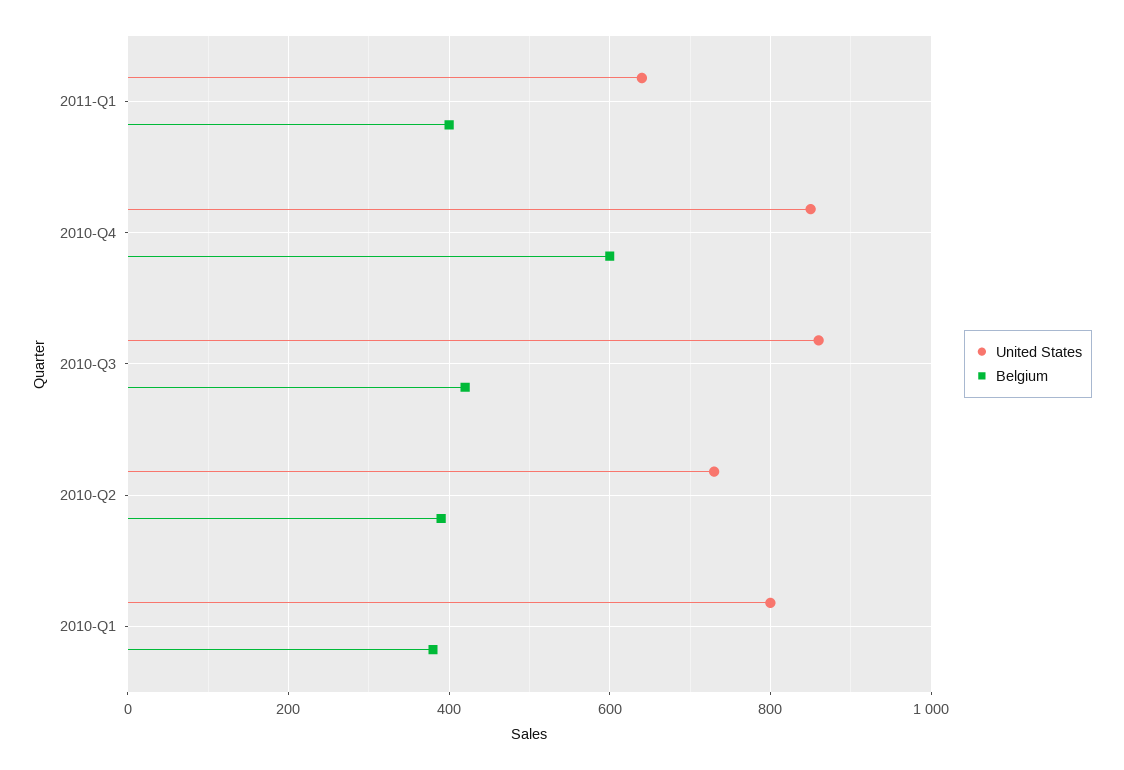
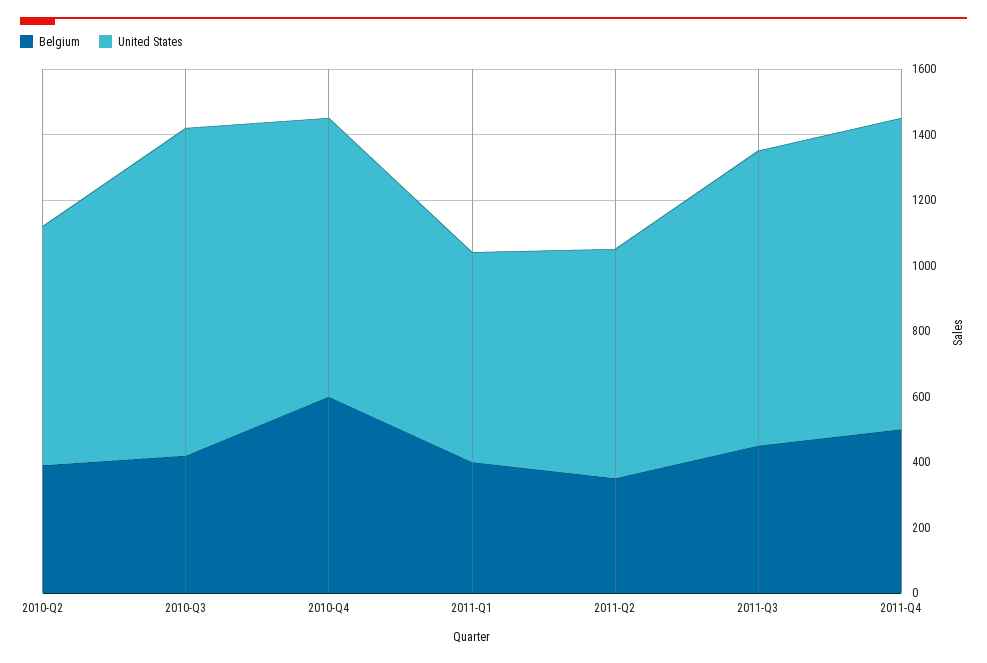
United States, 2010-Q3: 860 -> 1000
United States, 2010-Q1: 800 -> none
Belgium, 2010-Q1: 380 -> none
Belgium, 2011-Q2: none -> 350
United States, 2011-Q2: none -> 700
Belgium, 2011-Q3: none -> 450
United States, 2011-Q3: none -> 900
Belgium, 2011-Q4: none -> 500
United States, 2011-Q4: none -> 950

